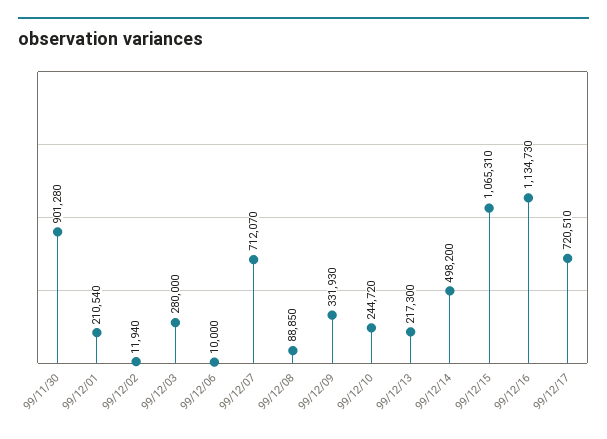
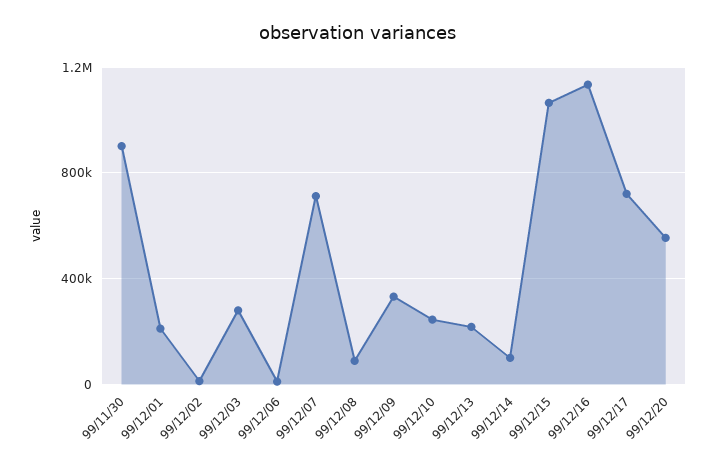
99/12/14: 498200 -> 100000
99/12/20: none -> 550000

